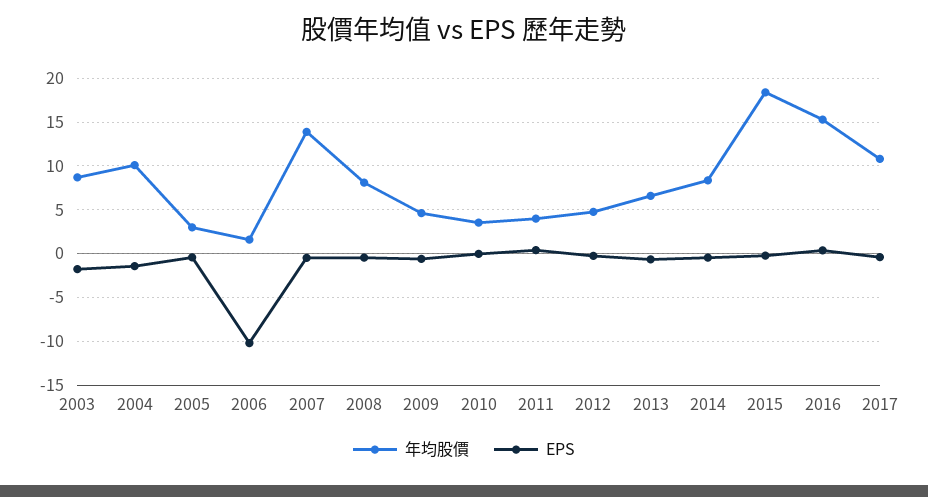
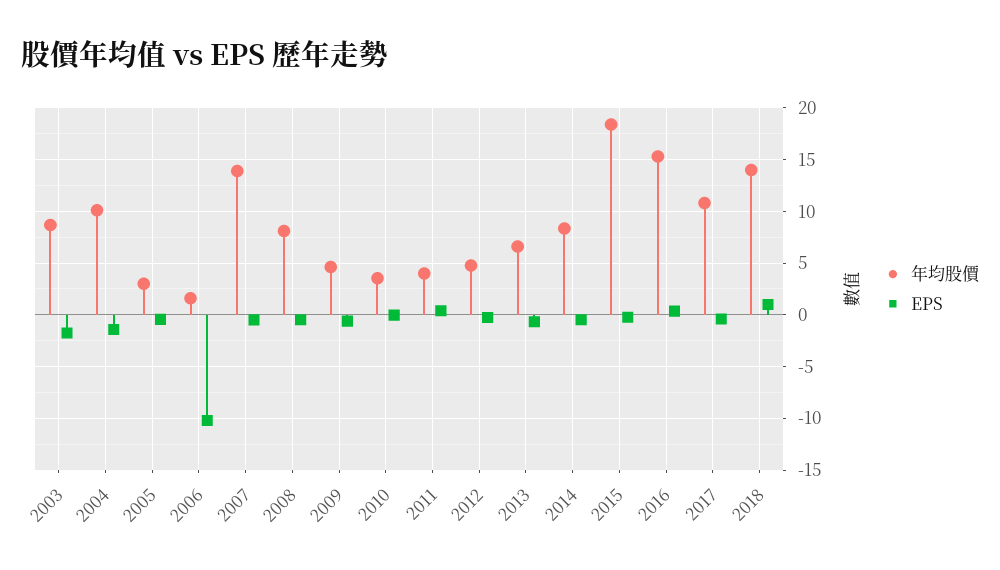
年均股價, 2018: none -> 14
EPS, 2018: none -> 1

